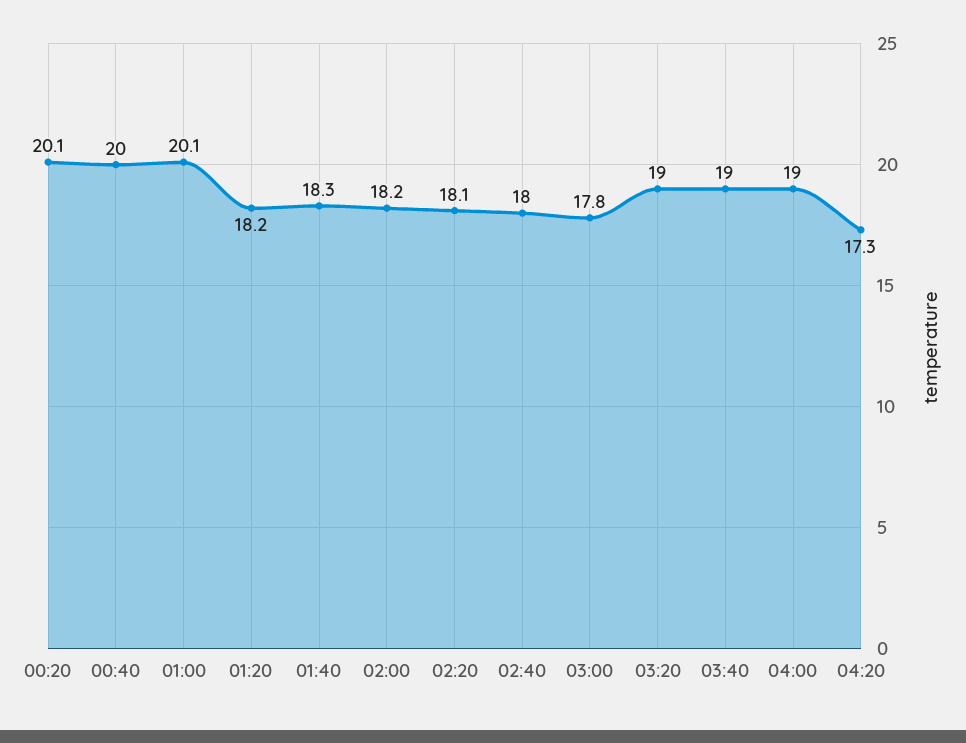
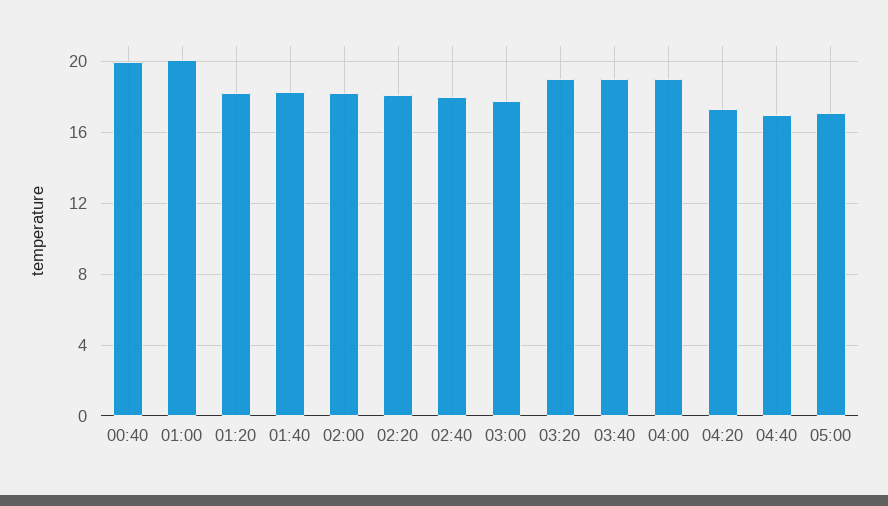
00:20: 20.1 -> none
04:40: none -> 17
05:00: none -> 17

